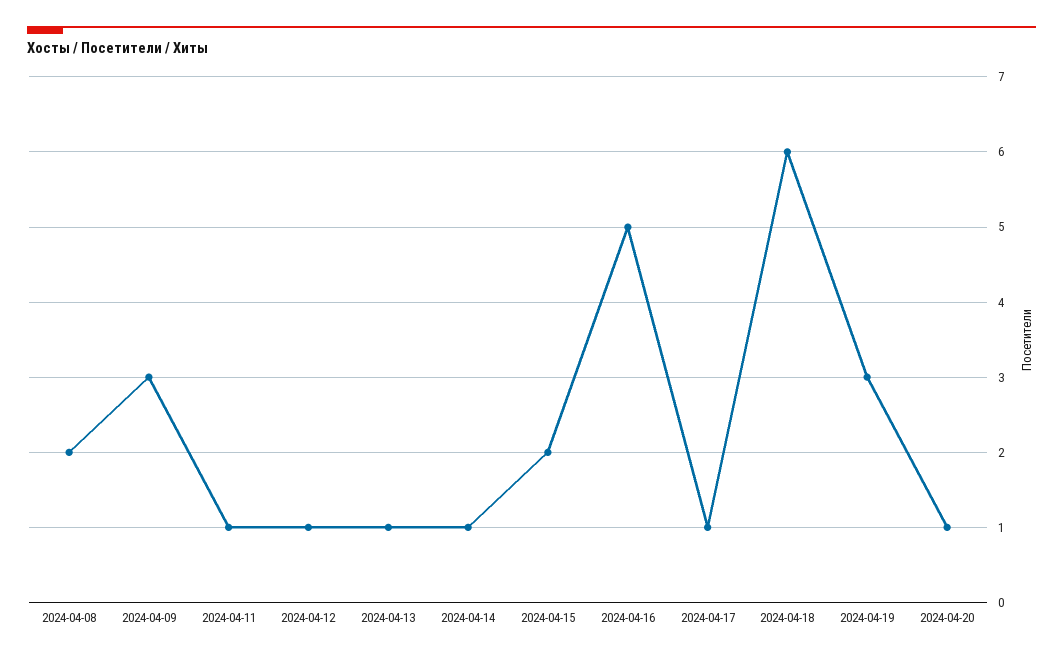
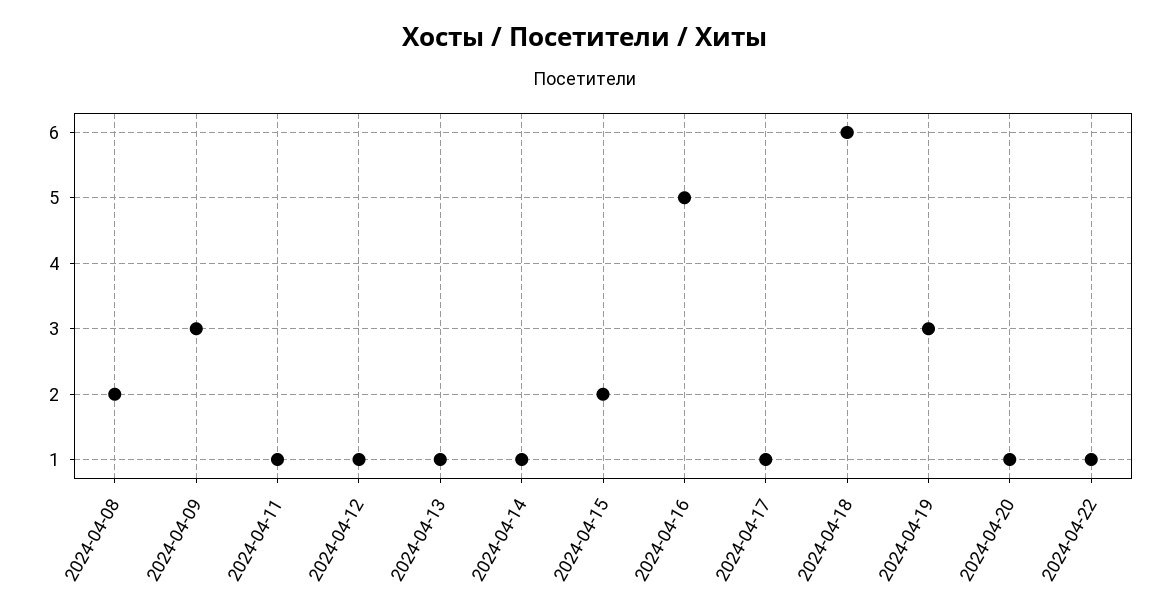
2024-04-22: none -> 1

